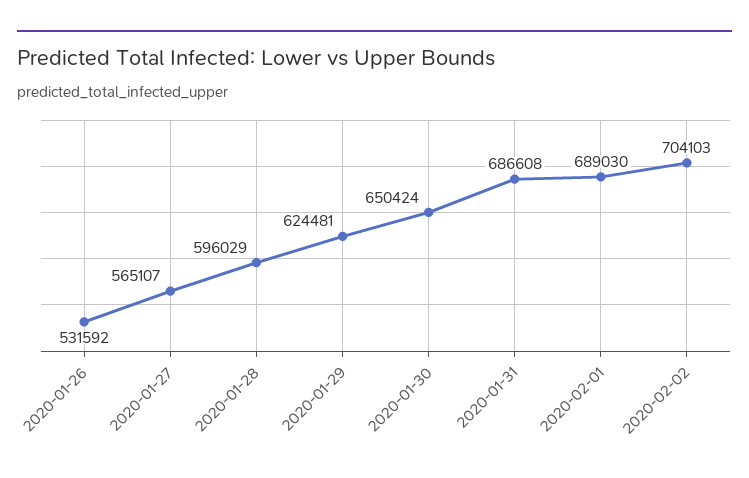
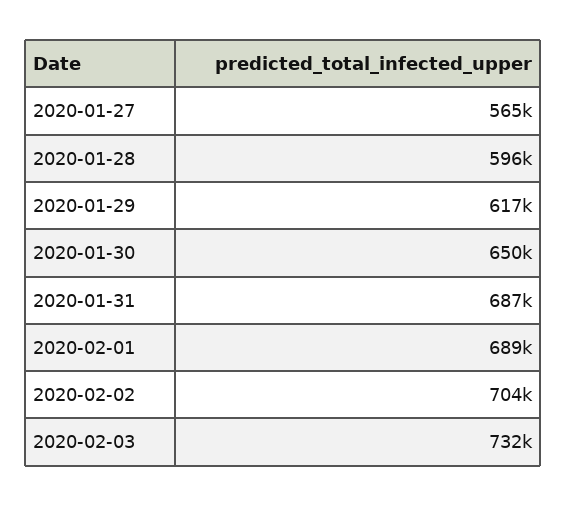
2020-01-26: 531592 -> none
2020-01-29: 624481 -> 617000
2020-02-03: none -> 732000

